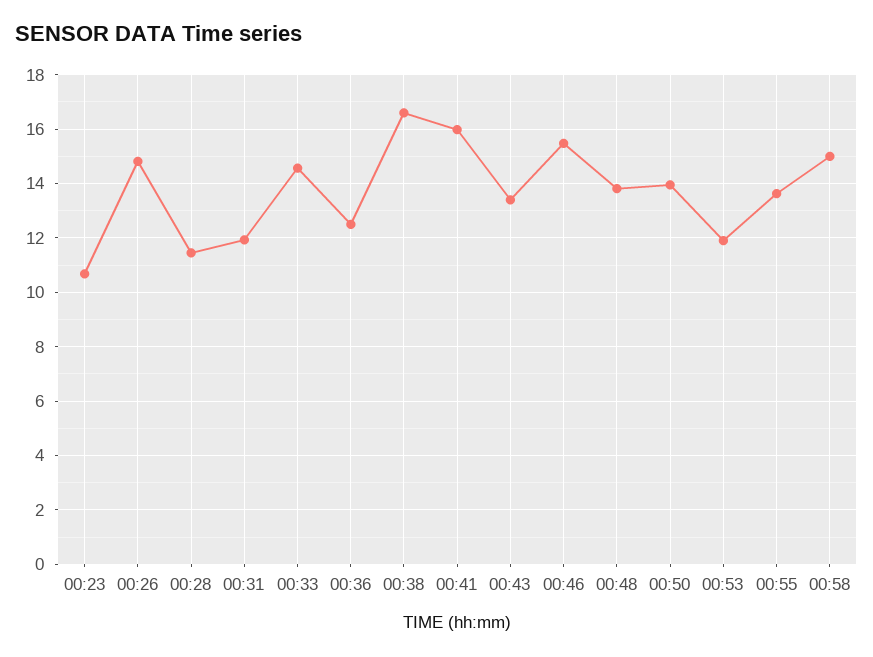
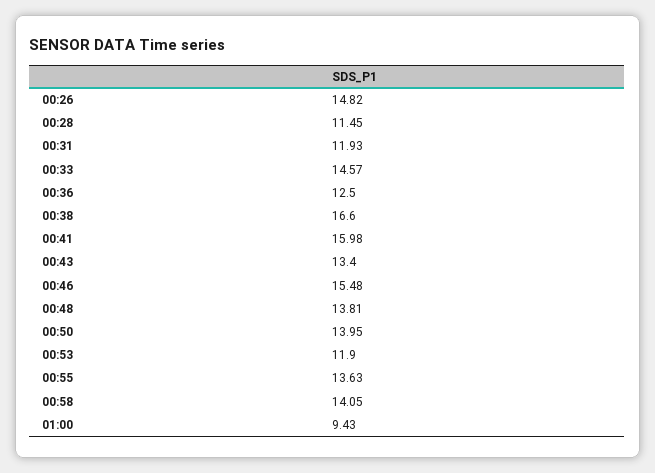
00:23: 10.75 -> none
00:58: 15 -> 14.05
01:00: none -> 9.43

